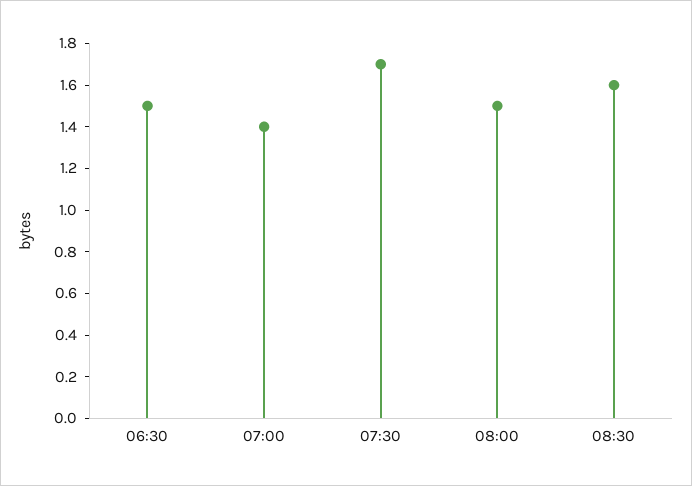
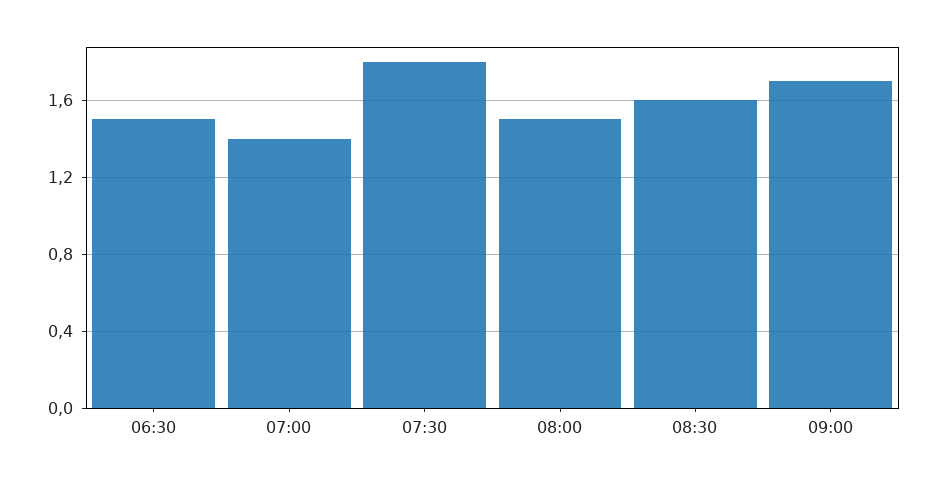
07:30: 1.7 -> 1.8
09:00: none -> 1.7

